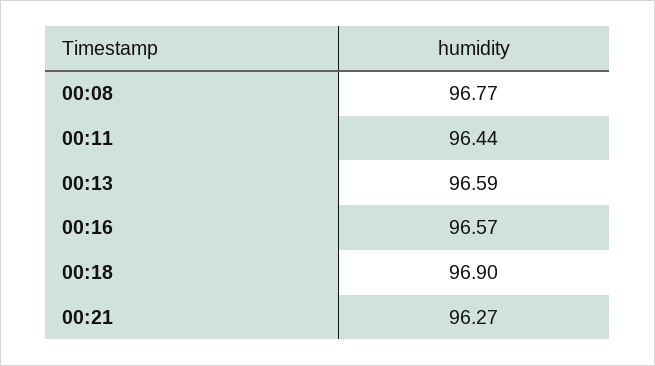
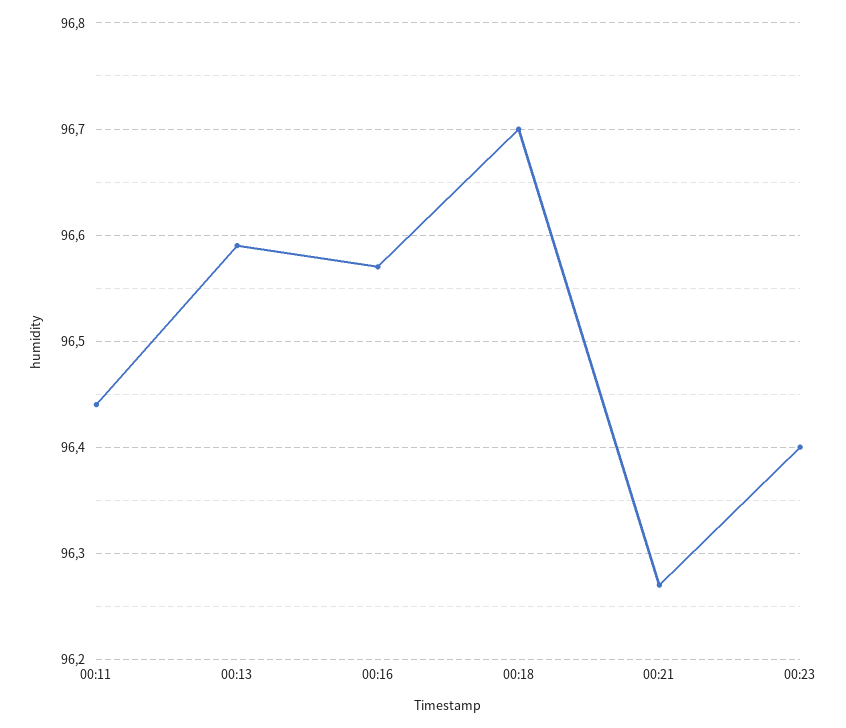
00:08: 96.77 -> none
00:18: 96.9 -> 96.7
00:23: none -> 96.4

